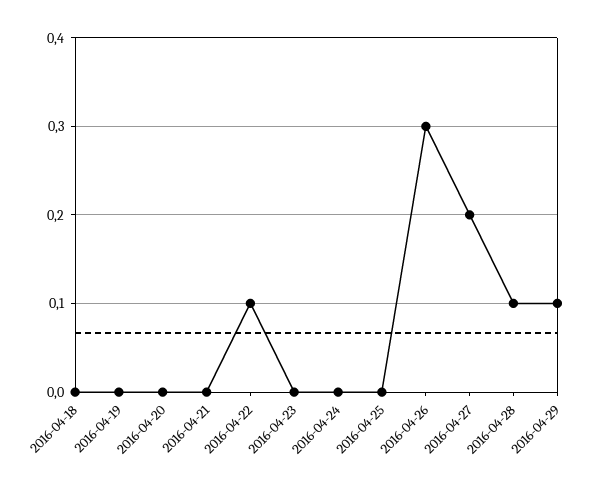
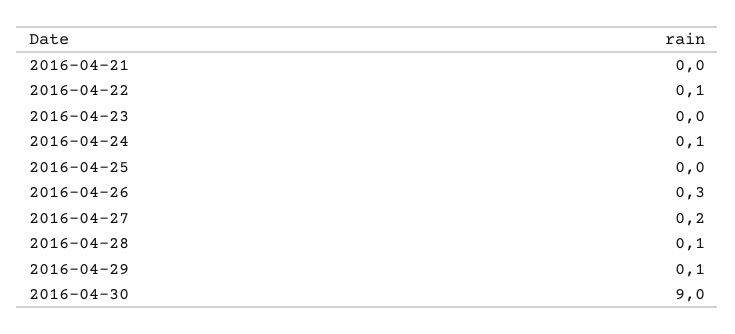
2016-04-18: 0 -> none
2016-04-19: 0 -> none
2016-04-20: 0 -> none
2016-04-24: 0 -> 0.1
2016-04-30: none -> 9

